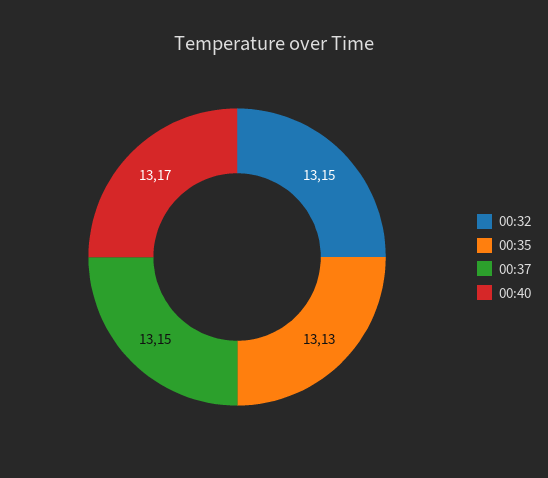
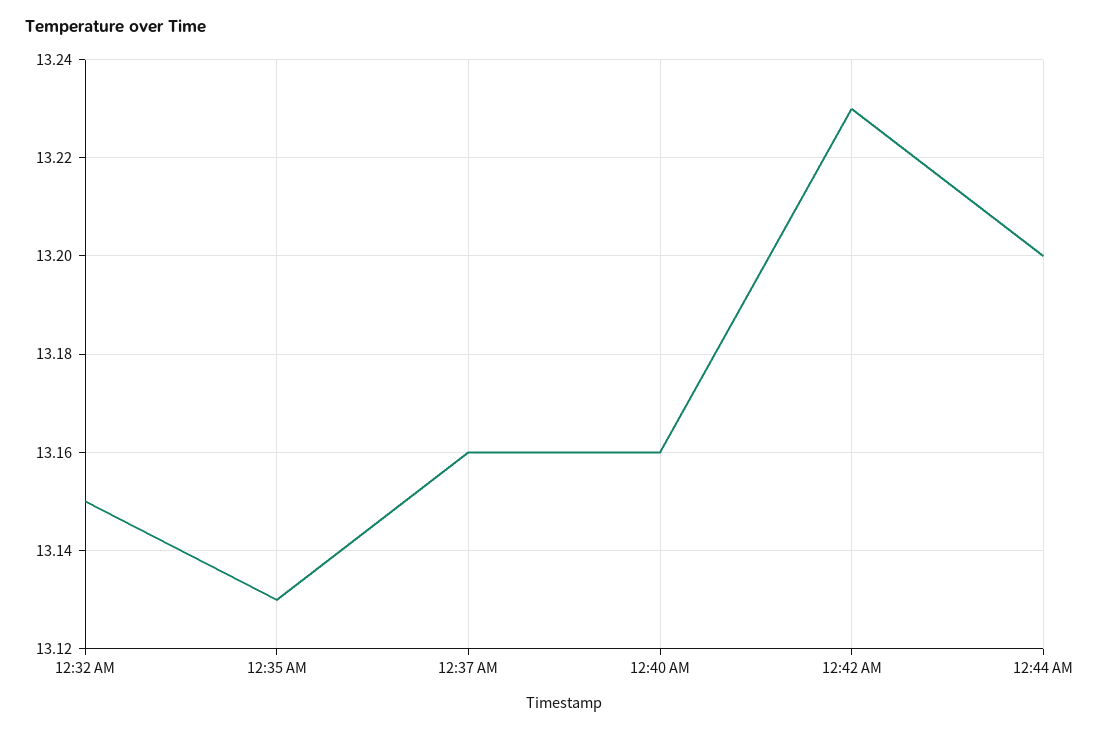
00:37: 13.15 -> 13.16
00:40: 13.17 -> 13.16
12:42 AM: none -> 13.23
12:44 AM: none -> 13.2

